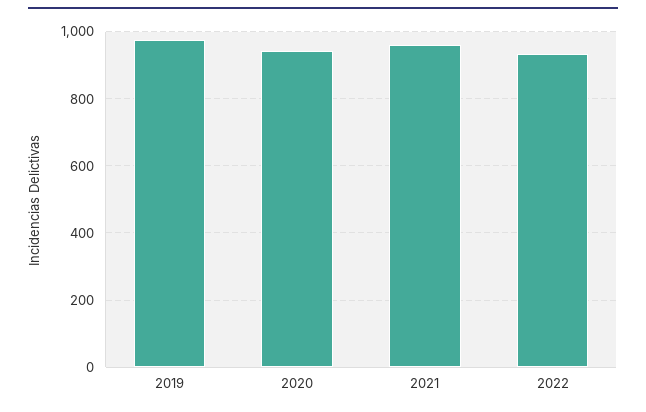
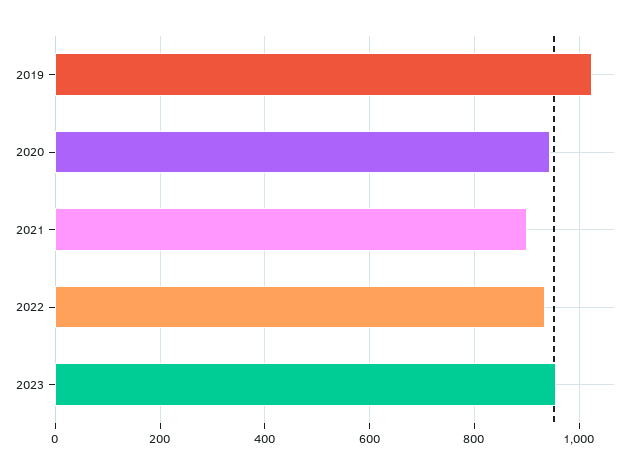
2019: 980 -> 1020
2021: 960 -> 900
2023: none -> 960

